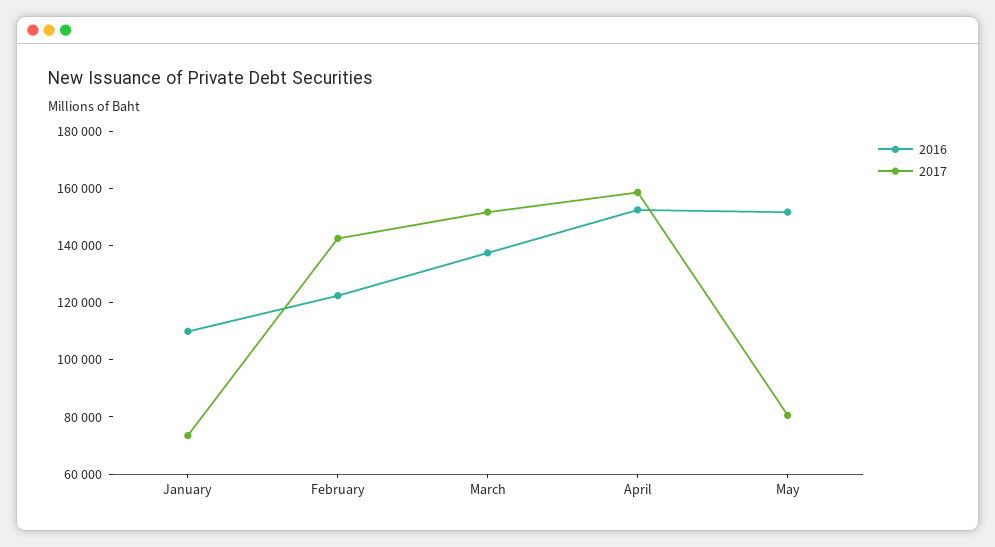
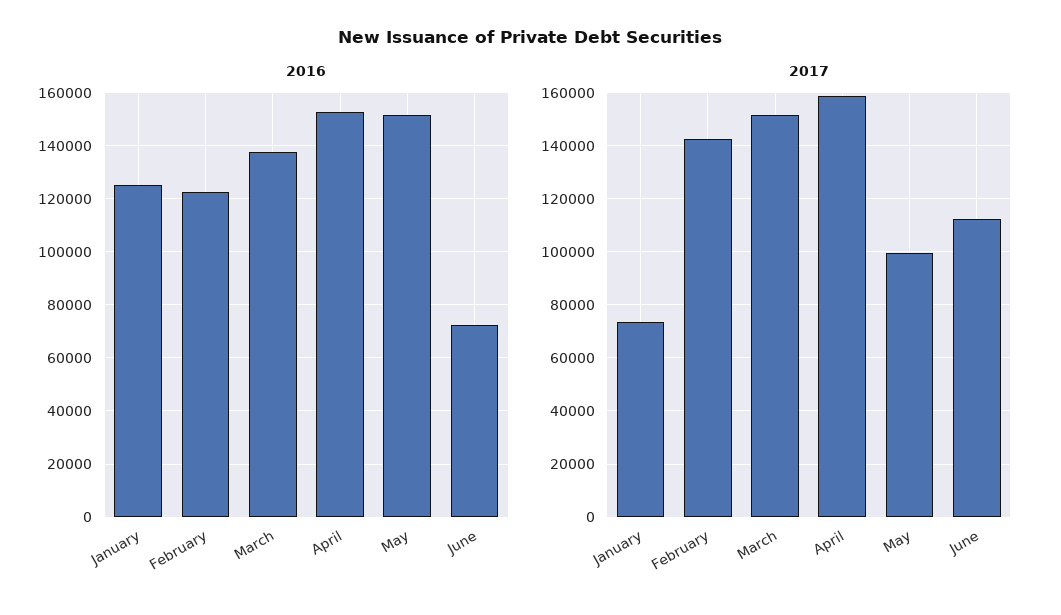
2016, January: 110000 -> 125000
2017, May: 80000 -> 100000
2016, June: none -> 72500
2017, June: none -> 112500

